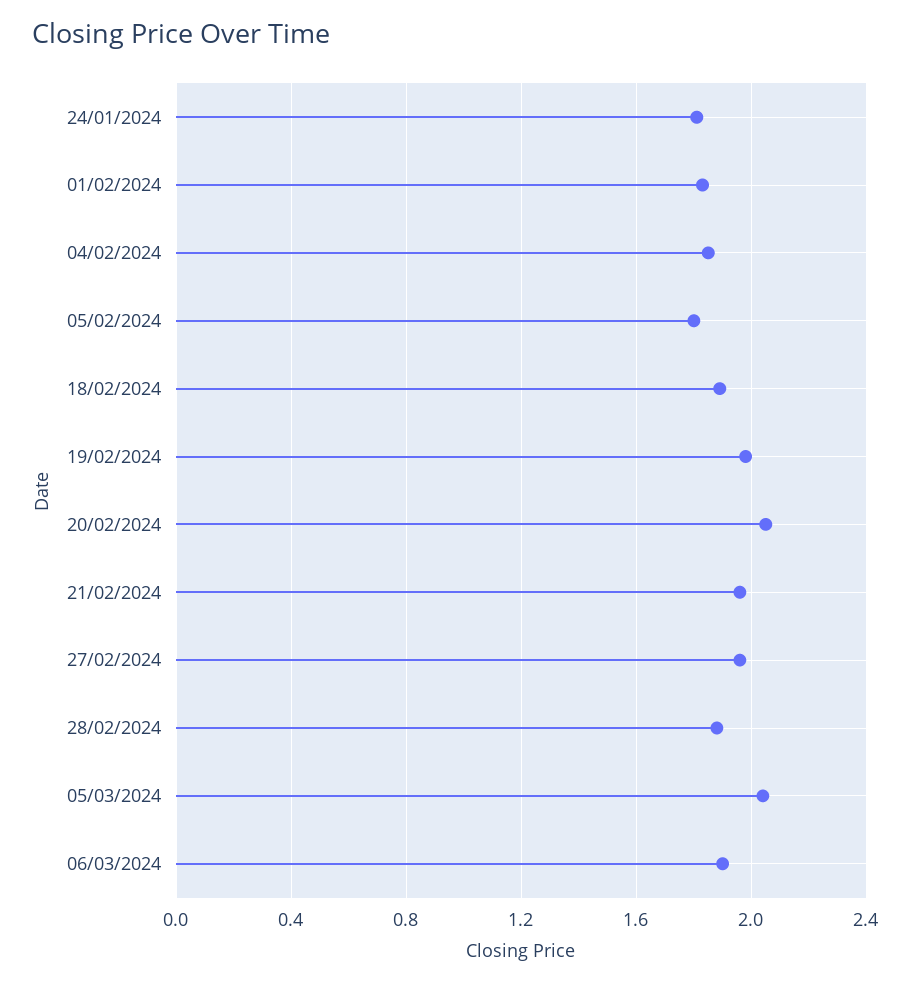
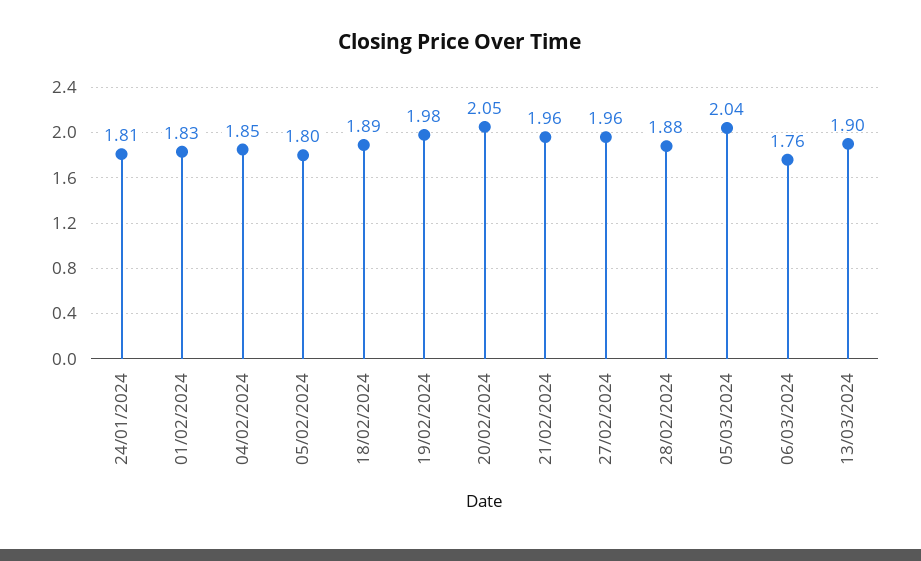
06/03/2024: 1.9 -> 1.76
13/03/2024: none -> 1.9

